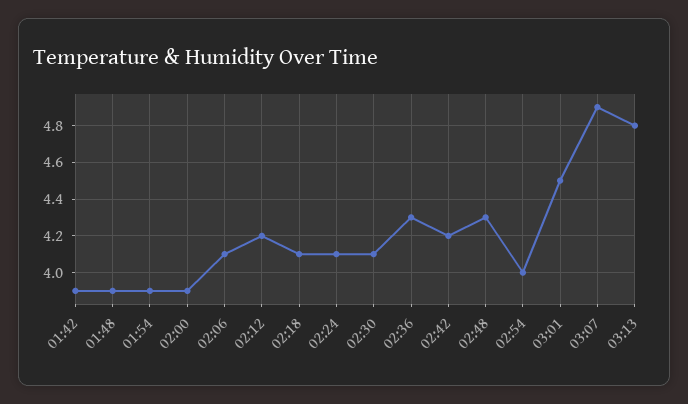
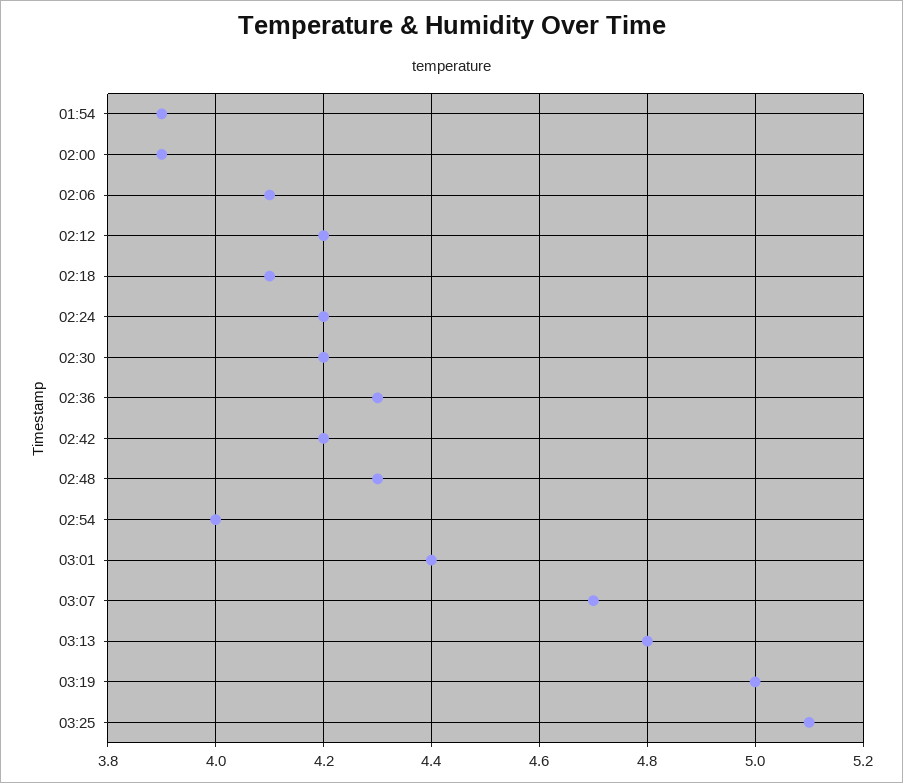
01:42: 3.9 -> none
01:48: 3.9 -> none
02:24: 4.1 -> 4.2
02:30: 4.1 -> 4.2
03:01: 4.5 -> 4.4
03:07: 4.9 -> 4.7
03:19: none -> 5
03:25: none -> 5.1

